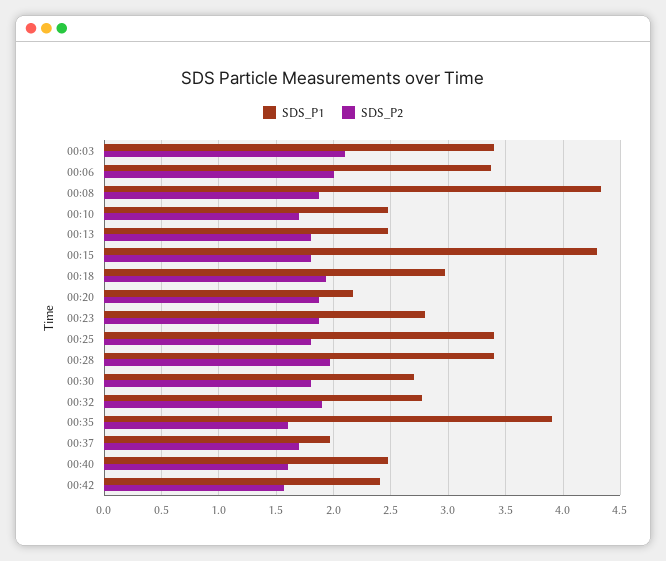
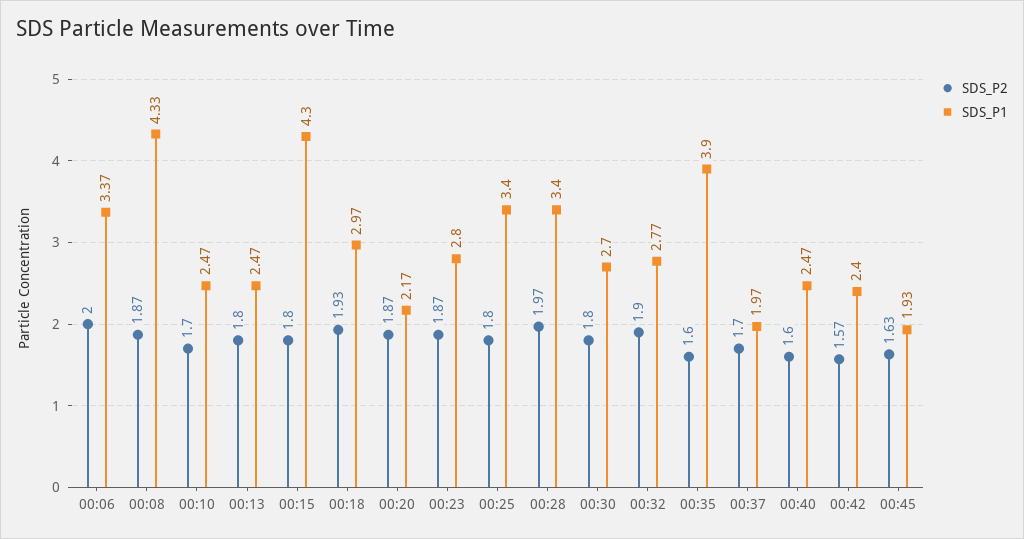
SDS_P1, 00:03: 3.4 -> none
SDS_P2, 00:03: 2.1 -> none
SDS_P2, 00:45: none -> 1.63
SDS_P1, 00:45: none -> 1.93

